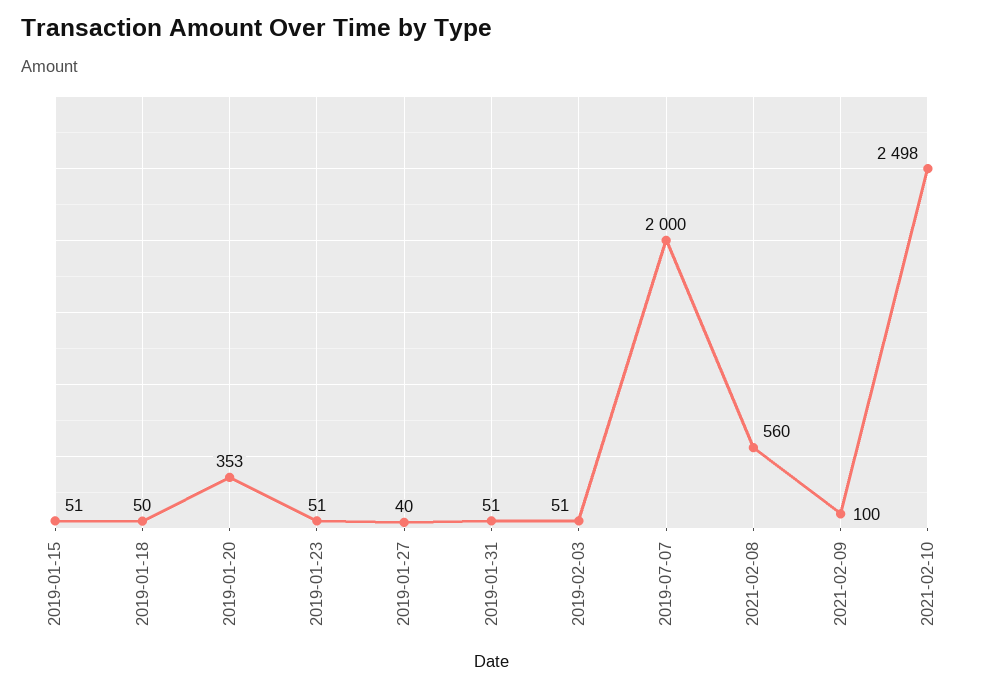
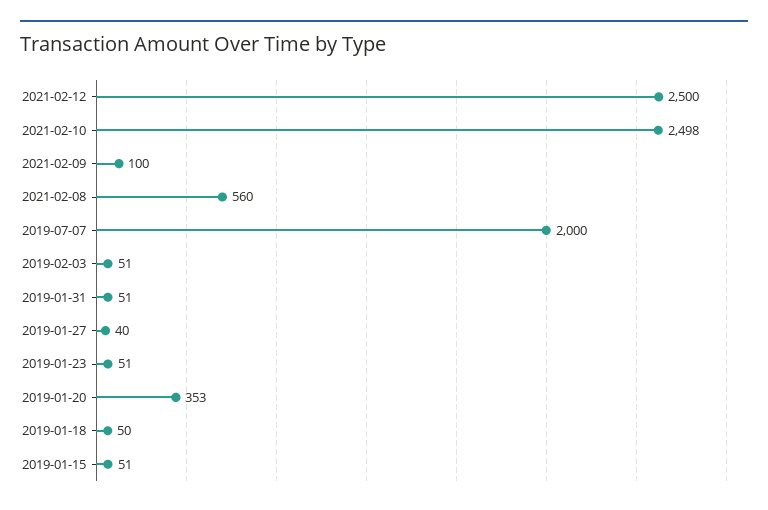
2021-02-12: none -> 2500

